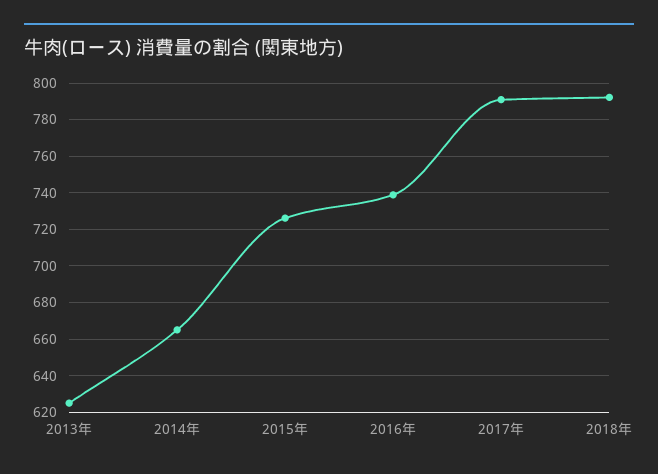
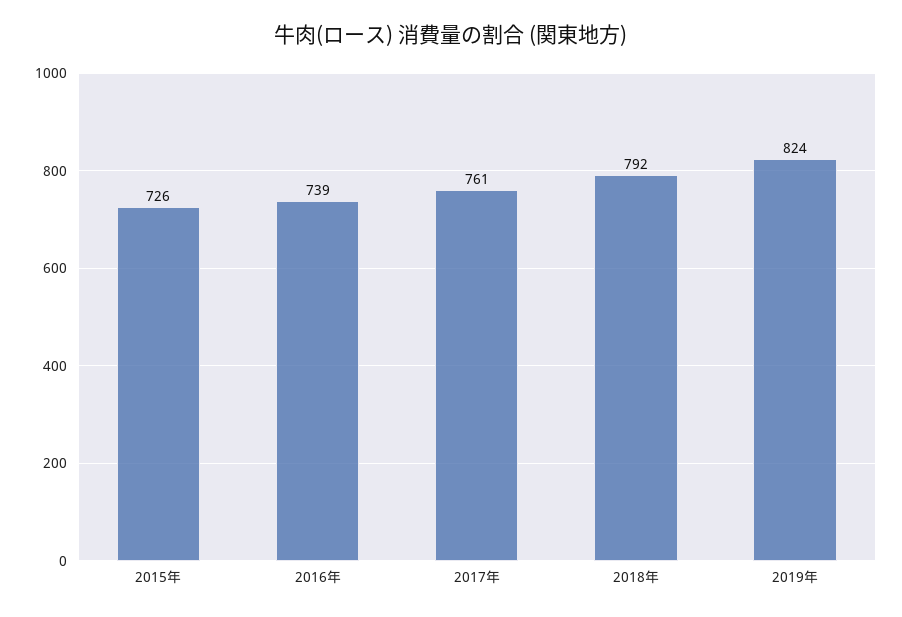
2013年: 625 -> none
2014年: 665 -> none
2017年: 790 -> 761
2019年: none -> 824

